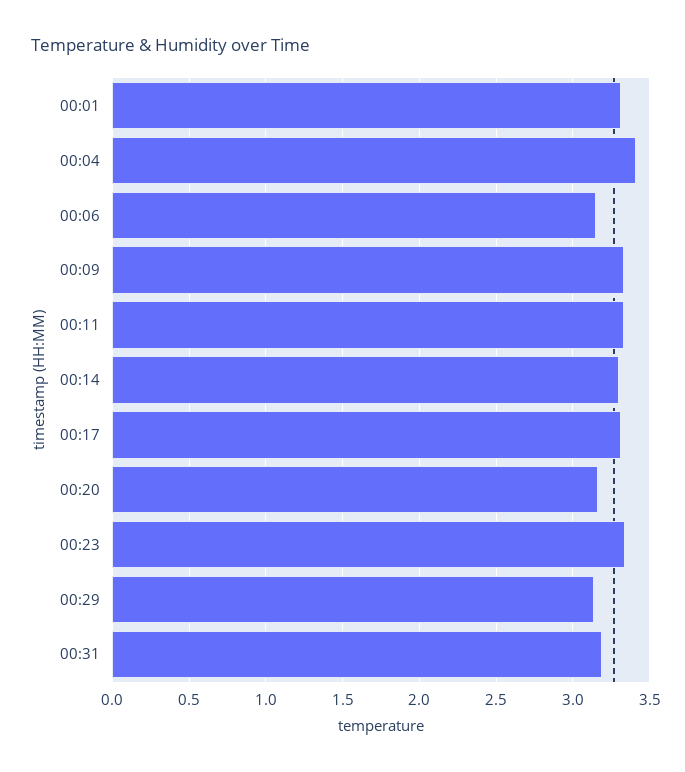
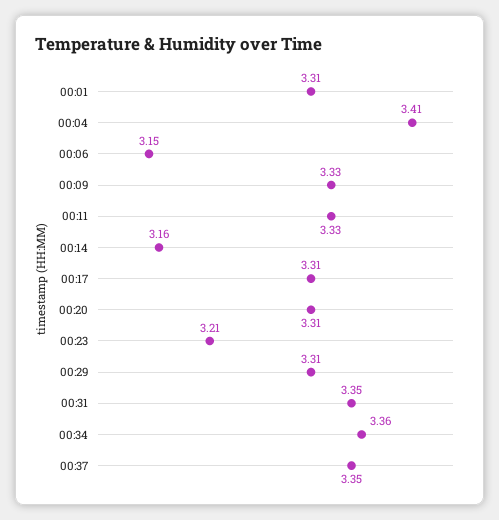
00:14: 3.3 -> 3.16
00:20: 3.15 -> 3.31
00:23: 3.35 -> 3.21
00:29: 3.15 -> 3.31
00:31: 3.2 -> 3.35
00:34: none -> 3.36
00:37: none -> 3.35

